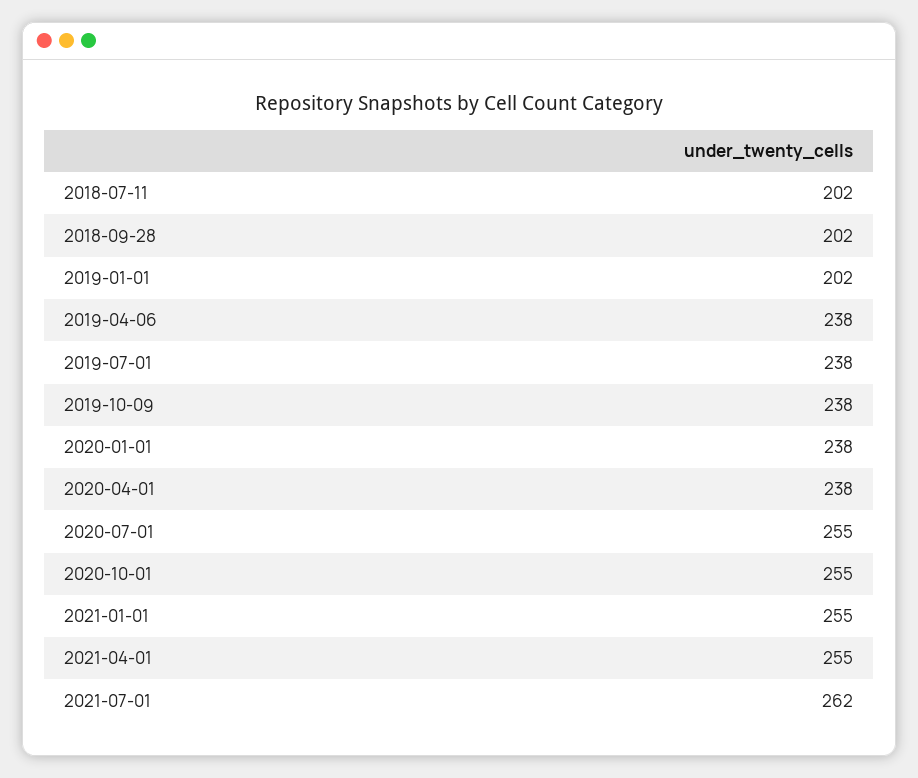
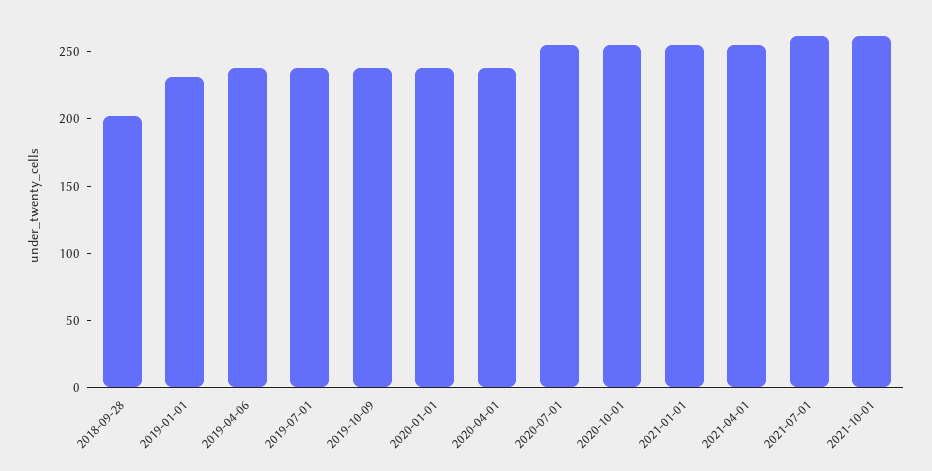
2018-07-11: 202 -> none
2019-01-01: 202 -> 230
2021-10-01: none -> 260

